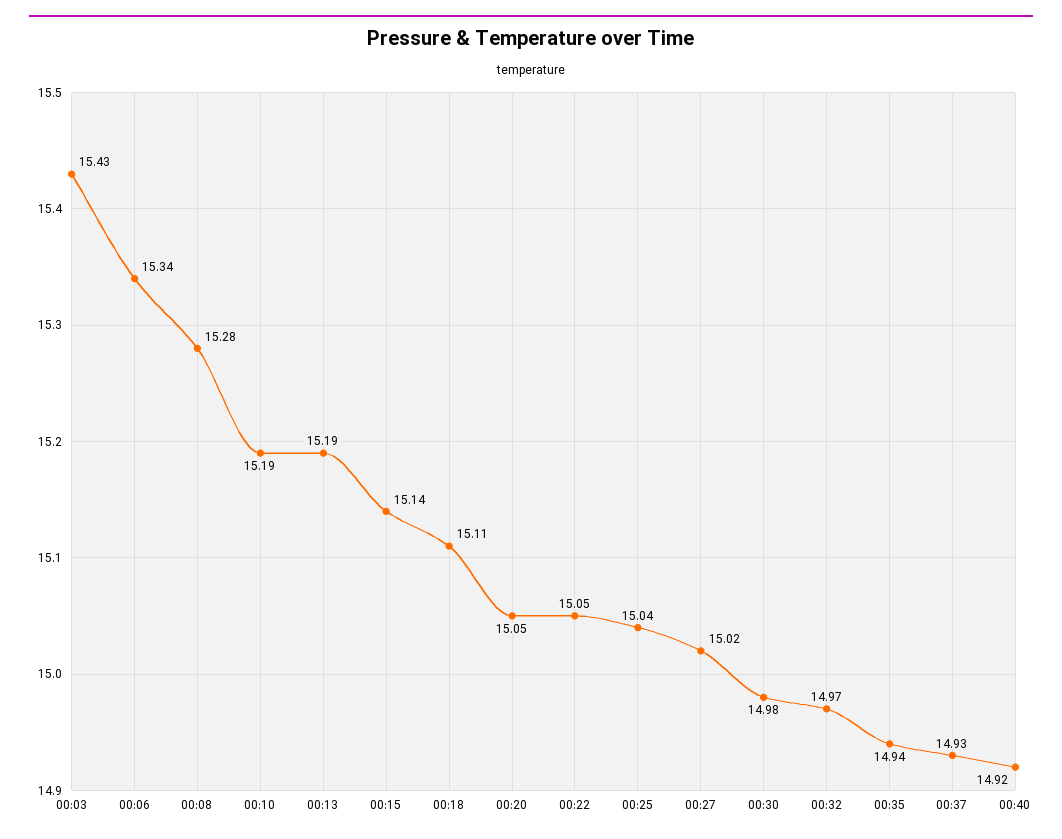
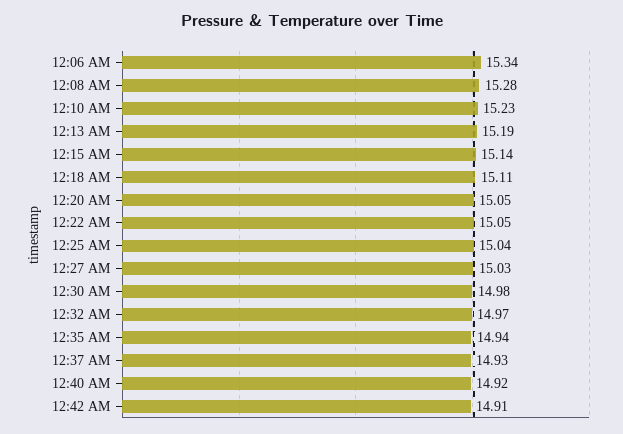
00:03: 15.43 -> none
00:10: 15.19 -> 15.23
00:27: 15.02 -> 15.03
12:42 AM: none -> 14.91

